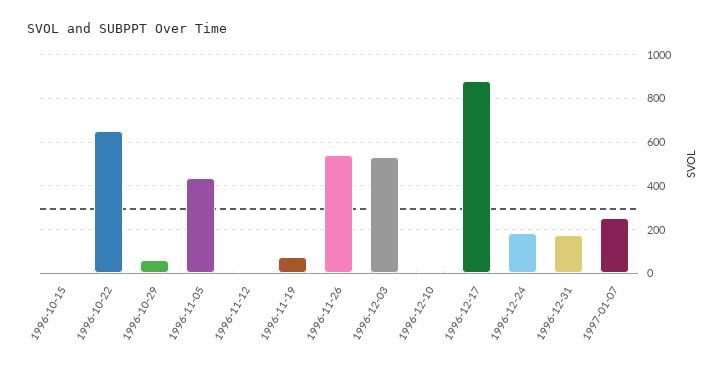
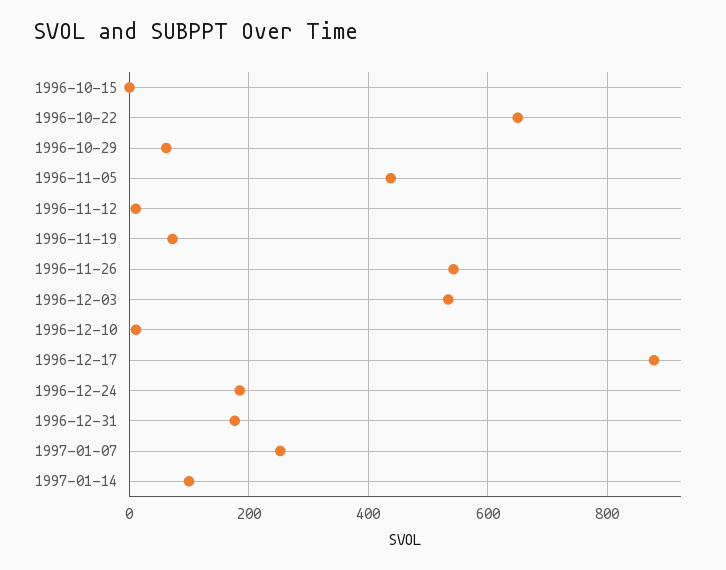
1997-01-14: none -> 100

